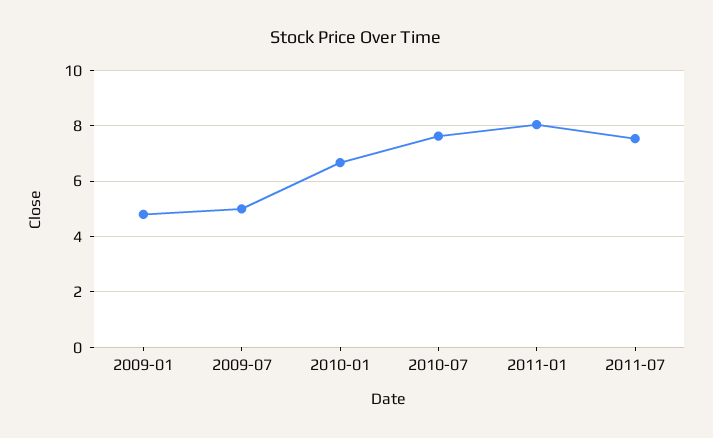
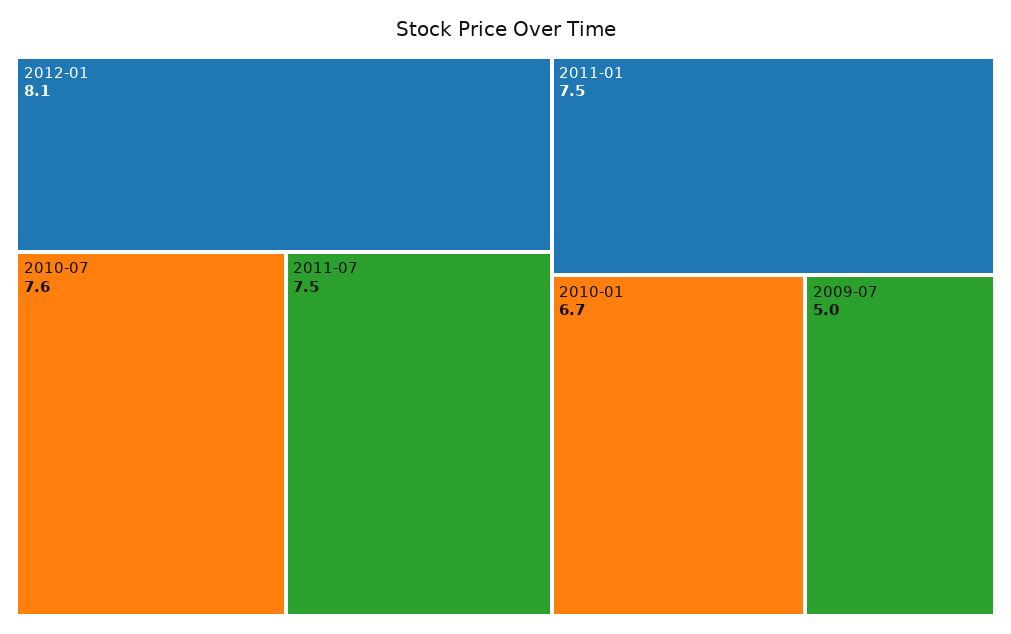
2009-01: 4.75 -> none
2011-01: 8 -> 7.5
2012-01: none -> 8.1

